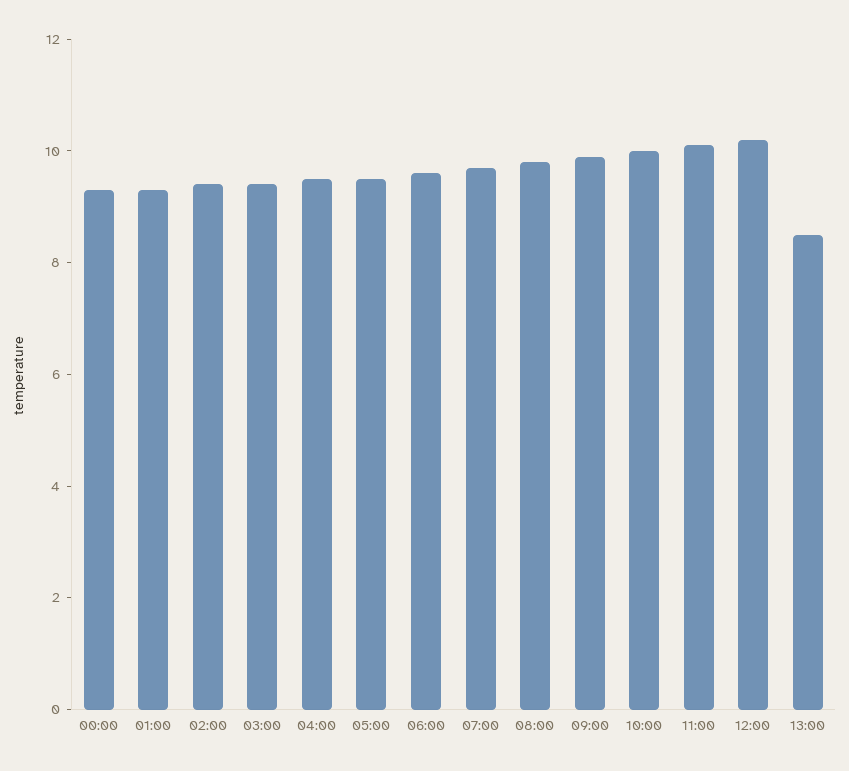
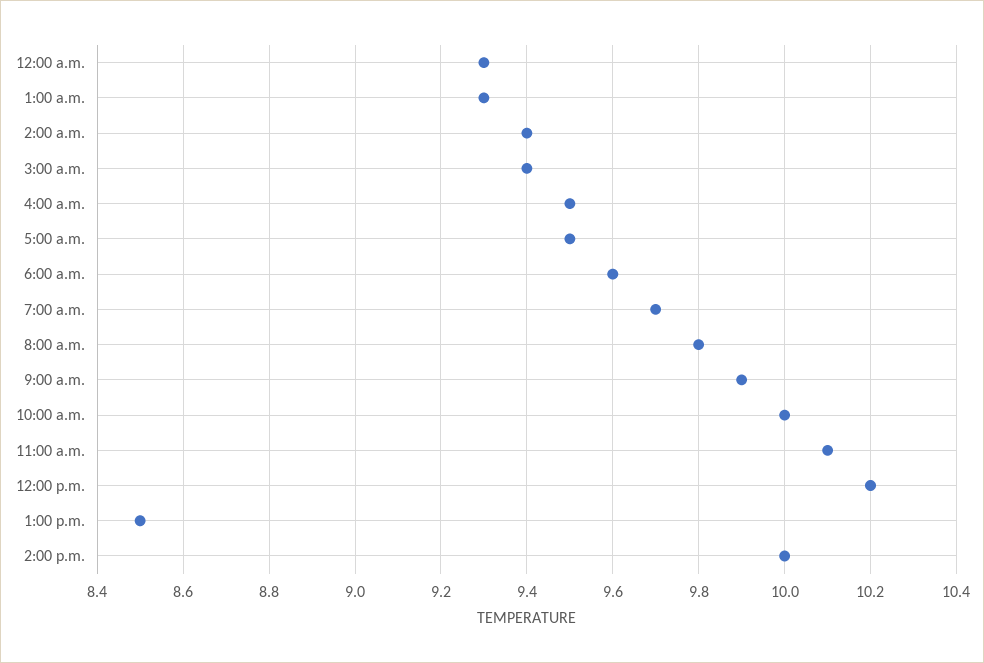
2:00 p.m.: none -> 10

